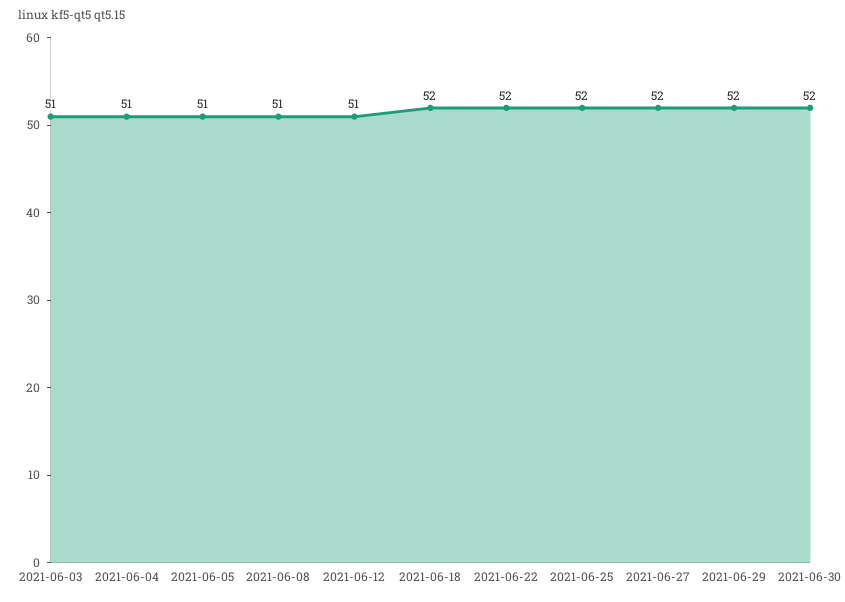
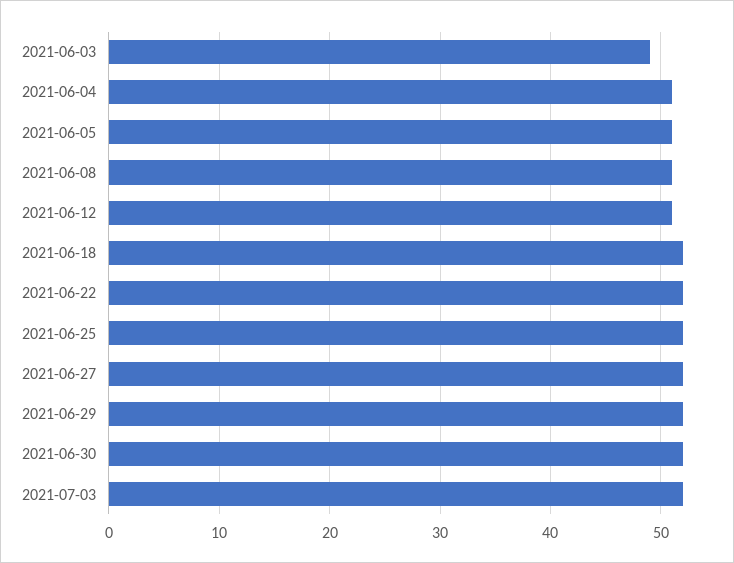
2021-06-03: 51 -> 49
2021-07-03: none -> 52

